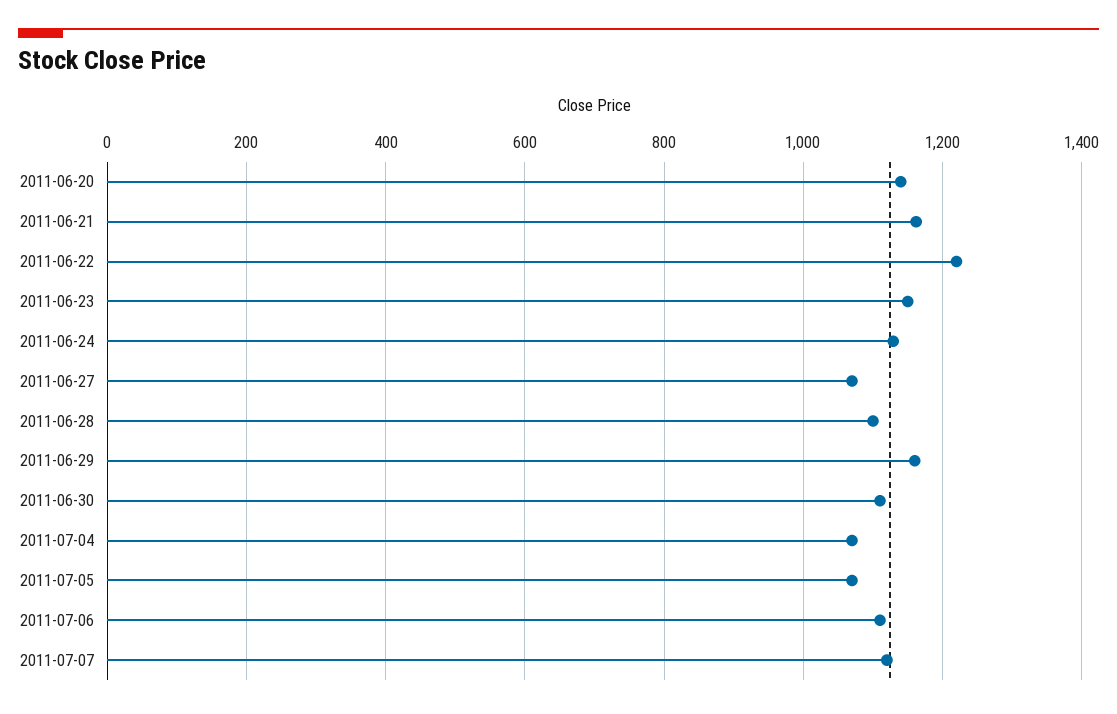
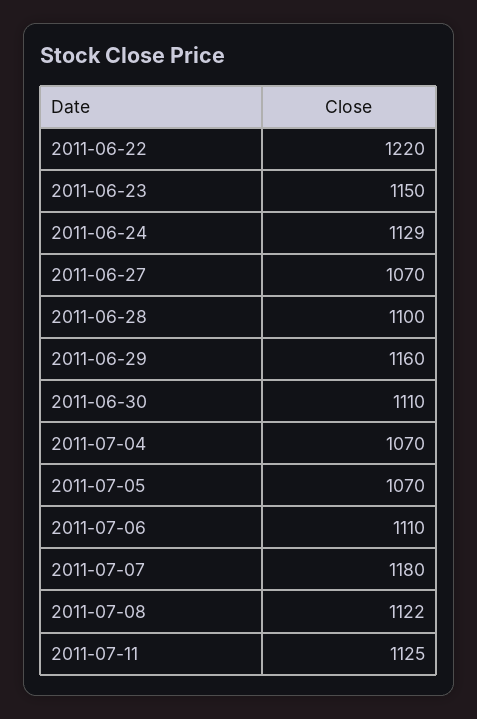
2011-06-20: 1140 -> none
2011-06-21: 1160 -> none
2011-07-07: 1120 -> 1180
2011-07-08: none -> 1122
2011-07-11: none -> 1125

